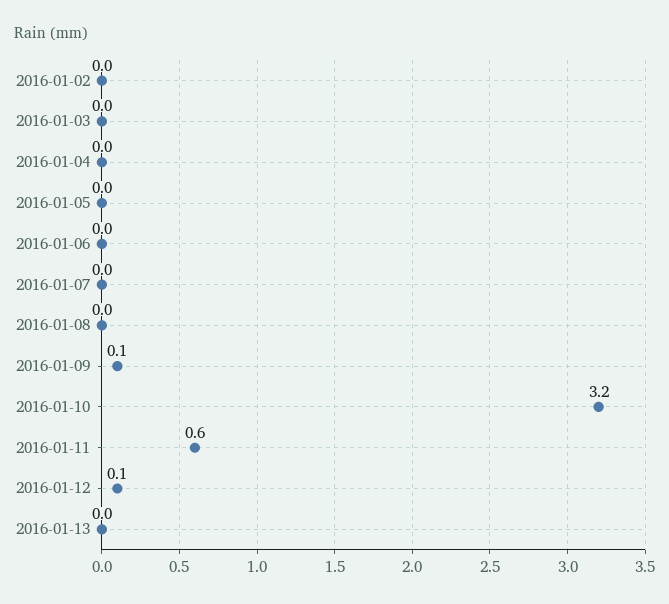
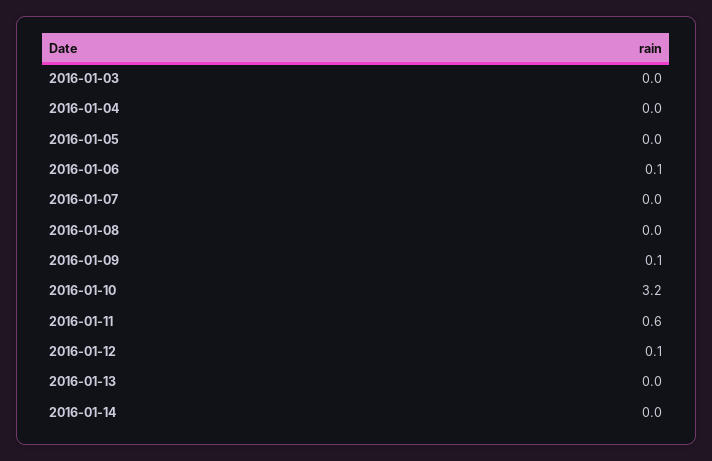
2016-01-02: 0 -> none
2016-01-06: 0 -> 0.1
2016-01-14: none -> 0

